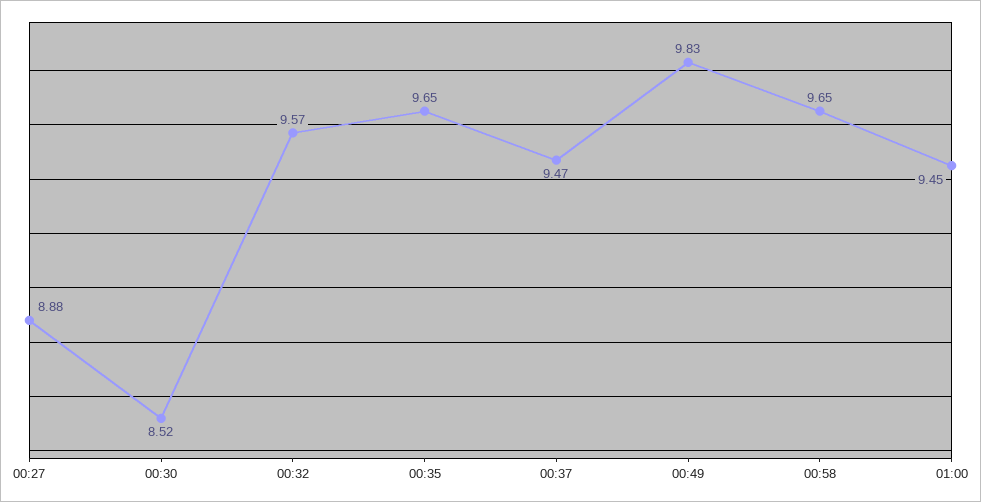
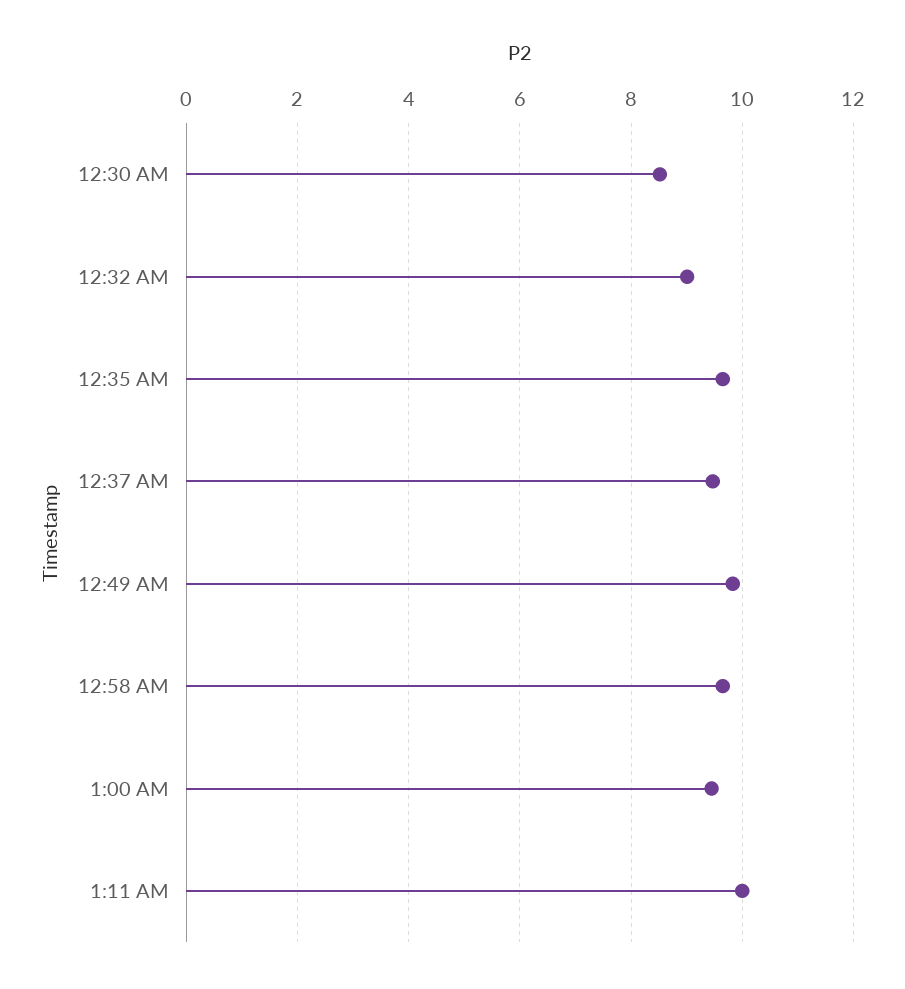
00:27: 8.88 -> none
00:32: 9.57 -> 9
1:11 AM: none -> 10

